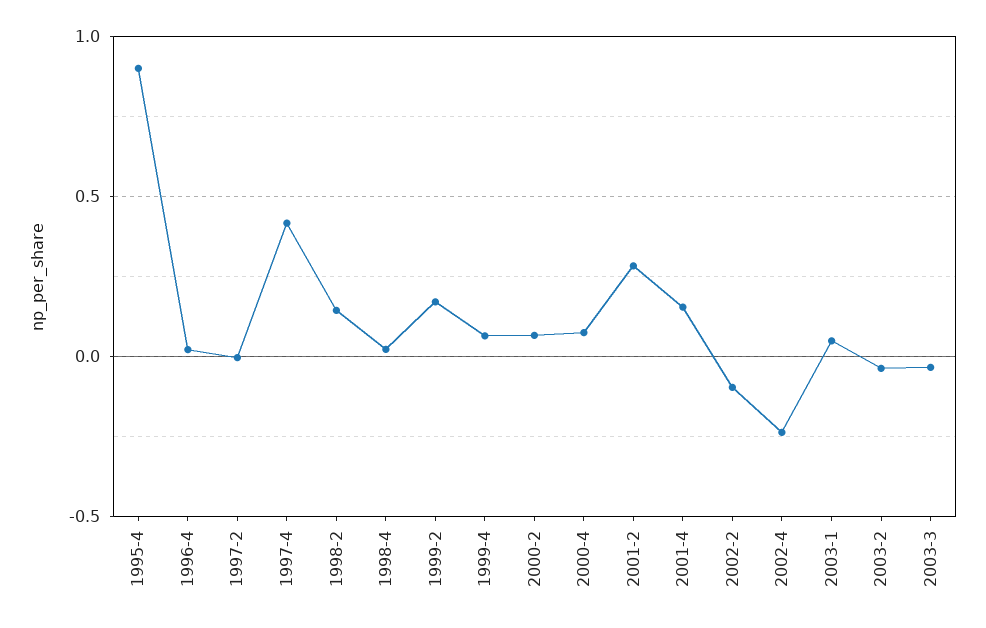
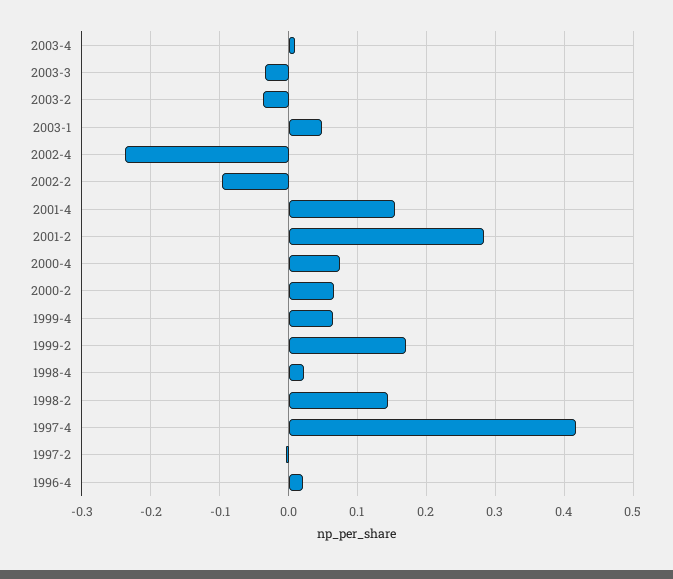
1995-4: 0.9 -> none
2003-4: none -> 0.01

